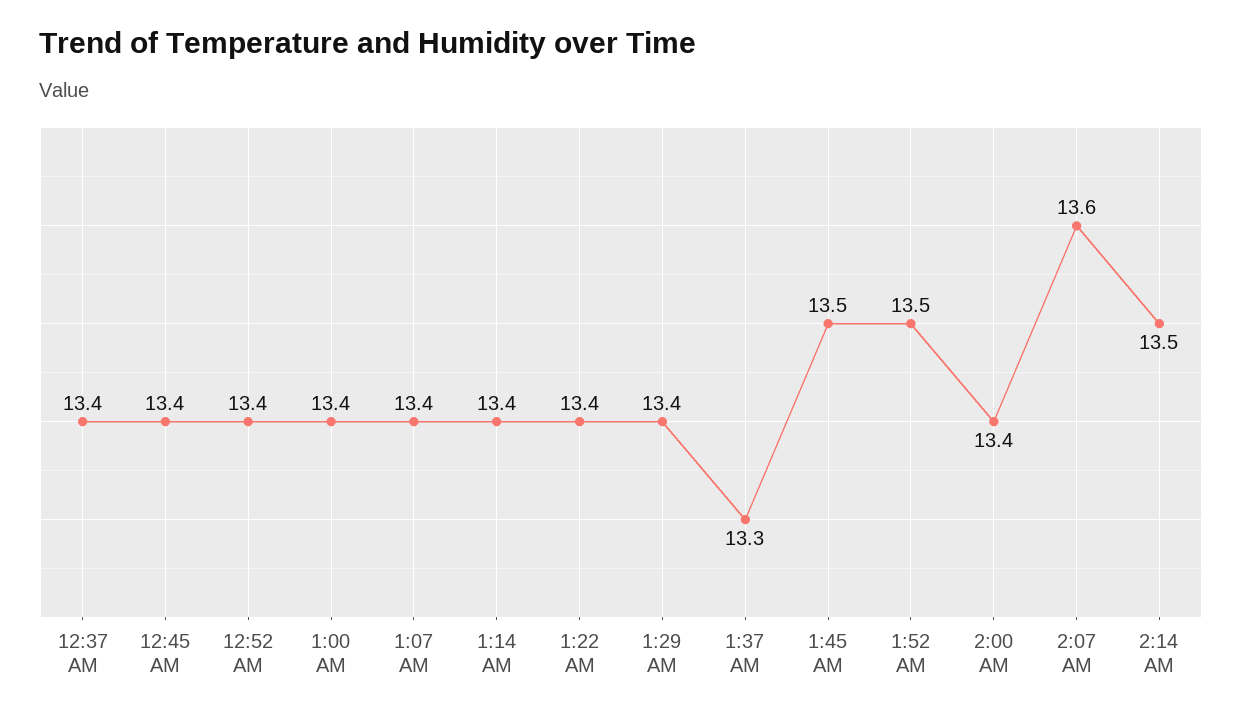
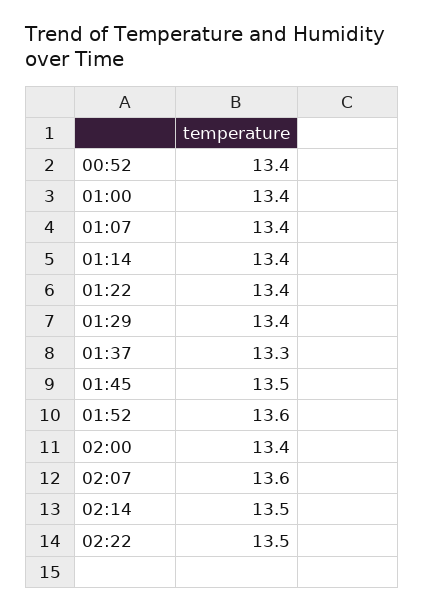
12:37 AM: 13.4 -> none
12:45 AM: 13.4 -> none
1:52 AM: 13.5 -> 13.6
02:22: none -> 13.5

